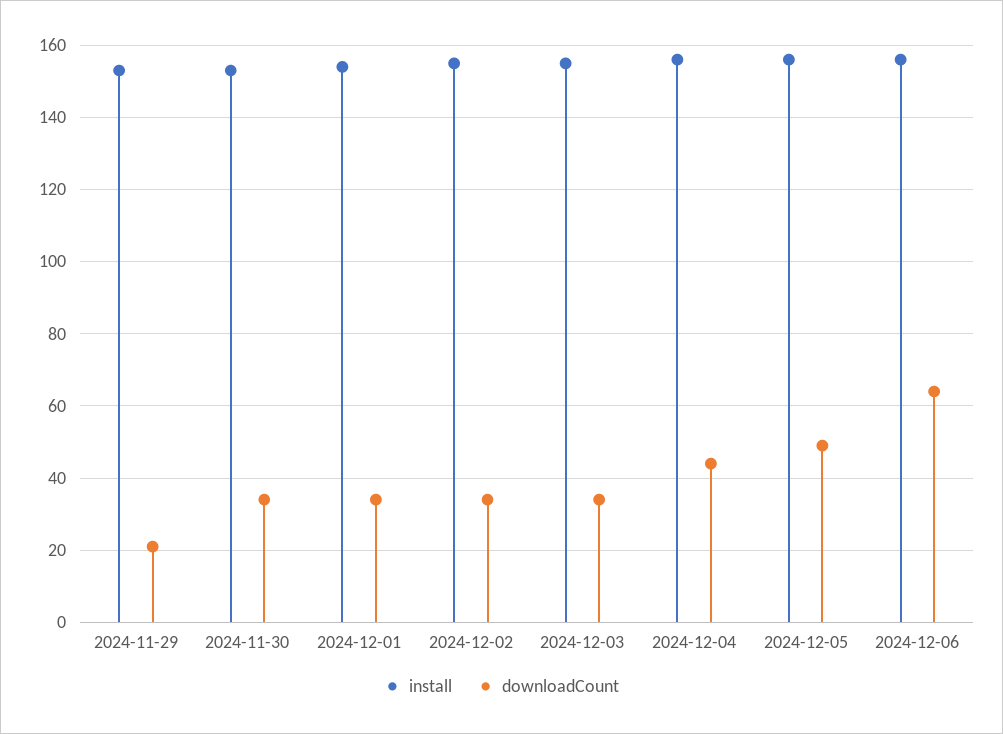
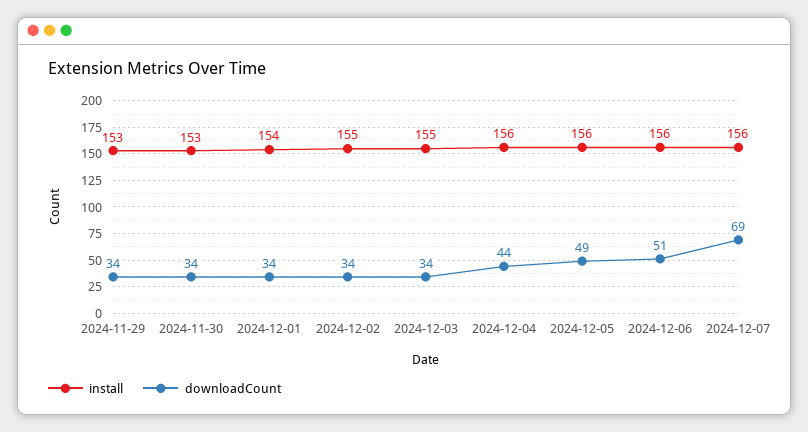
downloadCount, 2024-11-29: 20 -> 34
downloadCount, 2024-12-06: 65 -> 51
install, 2024-12-07: none -> 156
downloadCount, 2024-12-07: none -> 69

